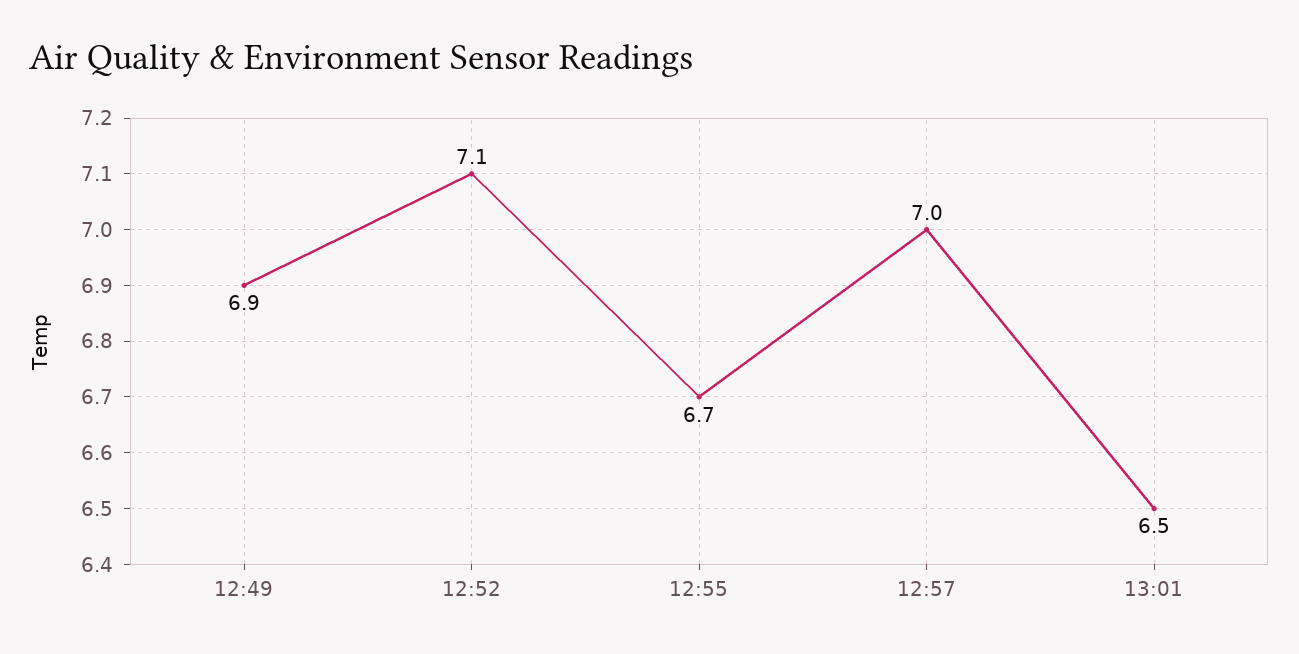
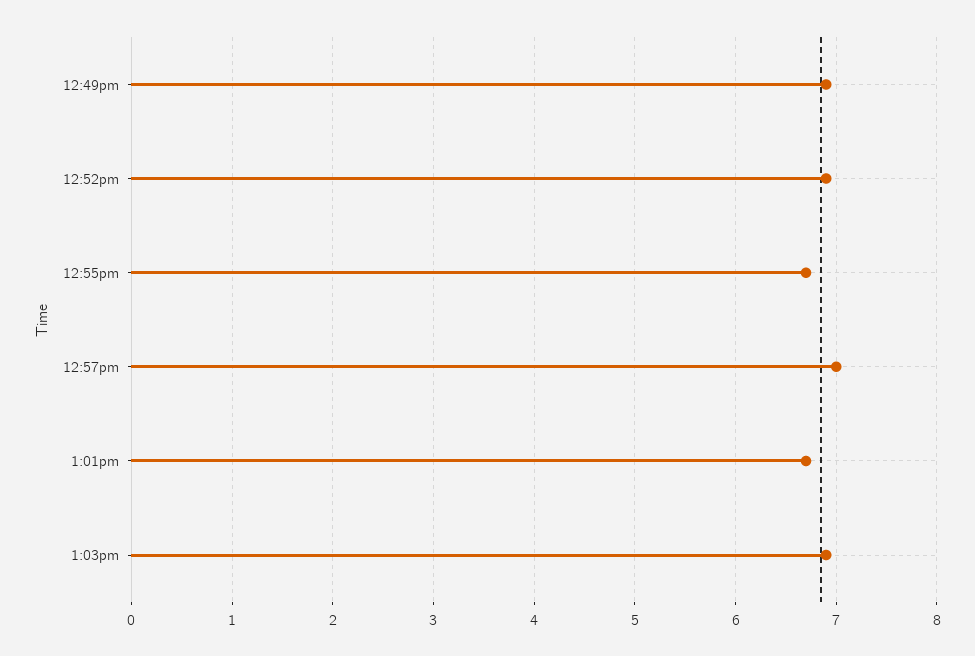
12:52: 7.1 -> 6.9
13:01: 6.5 -> 6.7
1:03pm: none -> 6.9

